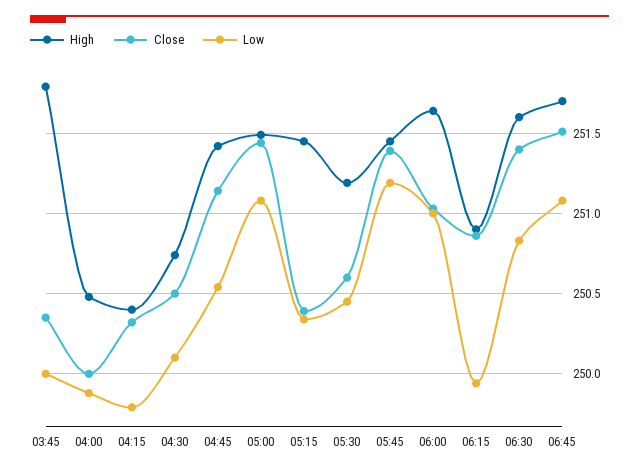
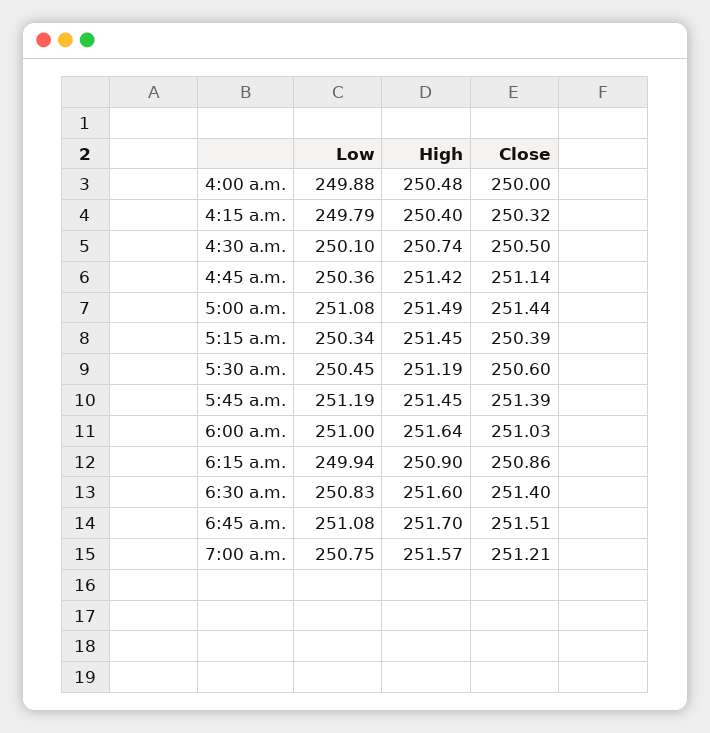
High, 03:45: 251.8 -> none
Close, 03:45: 250.35 -> none
Low, 03:45: 250 -> none
Low, 04:45: 250.55 -> 250.36
Low, 7:00 a.m.: none -> 250.75
High, 7:00 a.m.: none -> 251.57
Close, 7:00 a.m.: none -> 251.21

